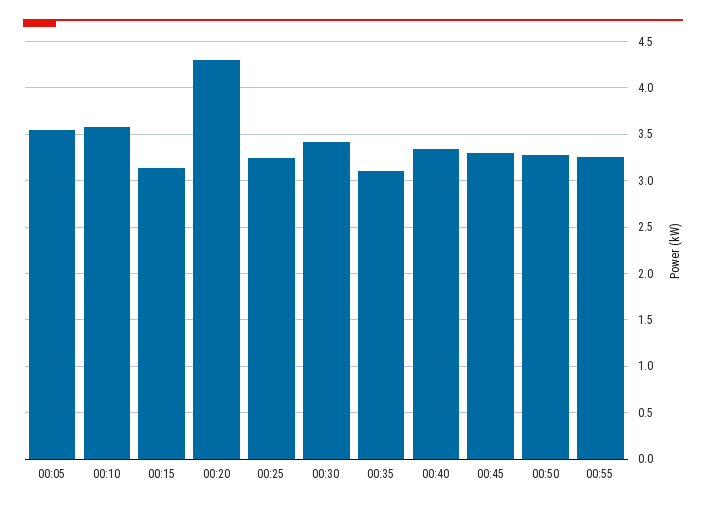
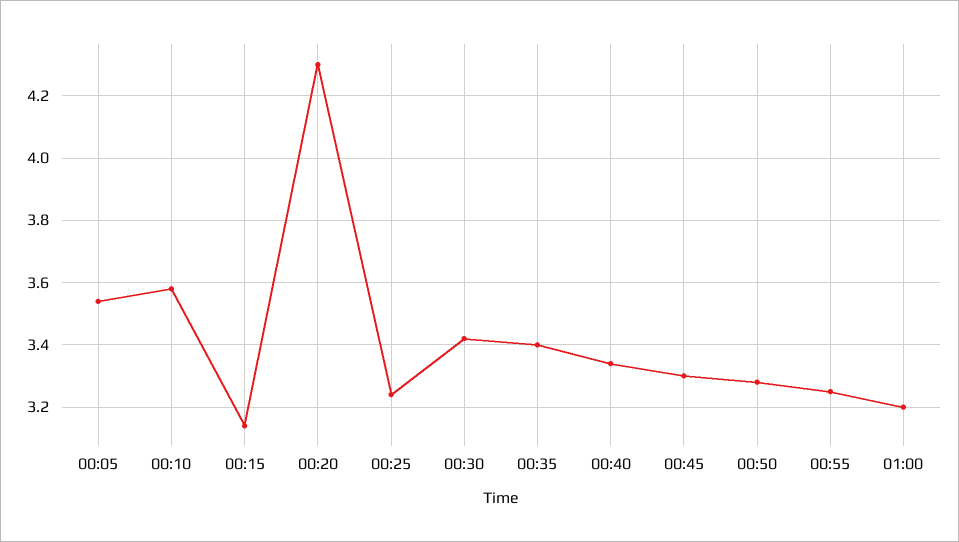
00:35: 3.1 -> 3.4
01:00: none -> 3.2

